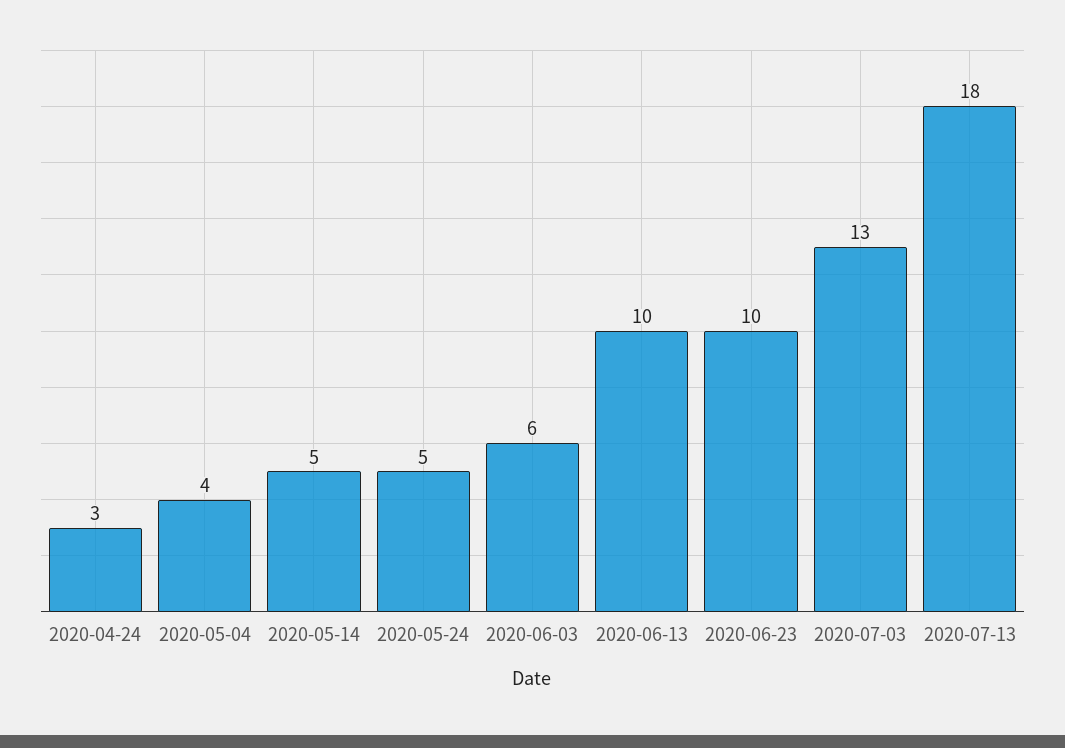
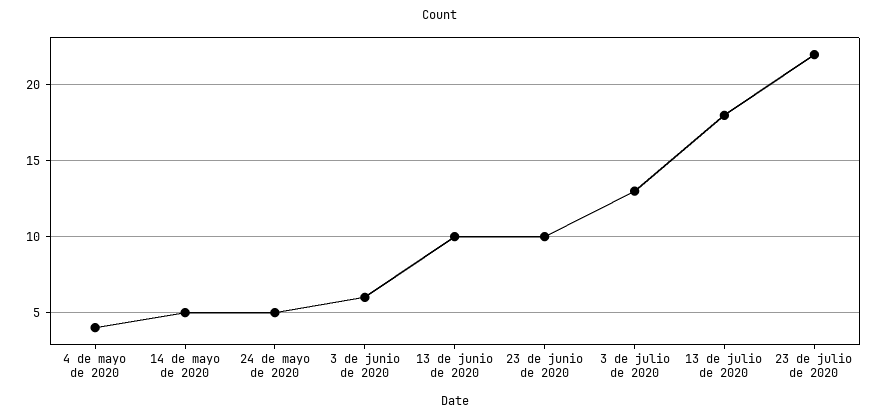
2020-04-24: 3 -> none
23 de julio de 2020: none -> 22

